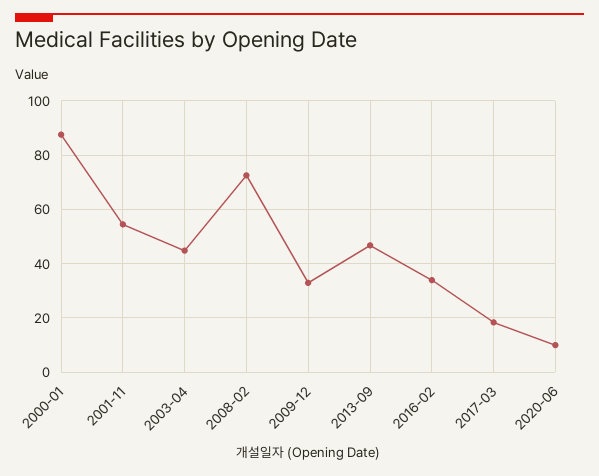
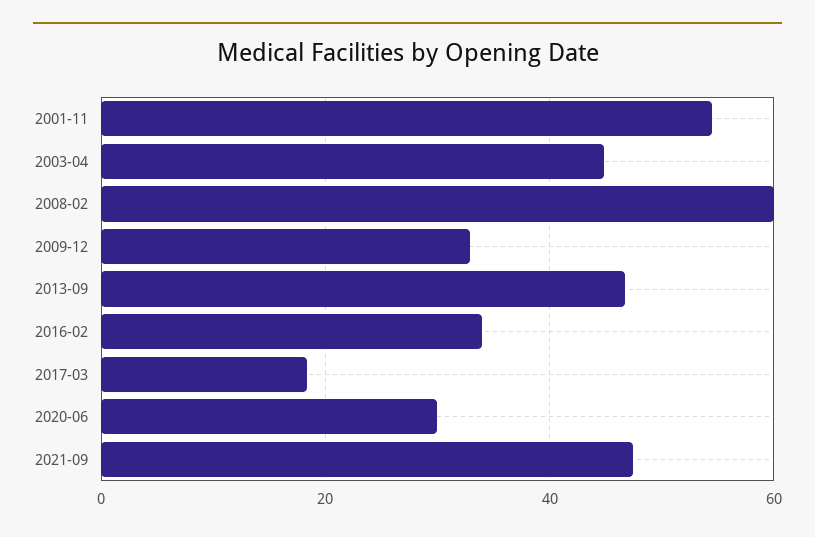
2000-01: 87.5 -> none
2008-02: 72.5 -> 60
2020-06: 10 -> 30
2021-09: none -> 48

